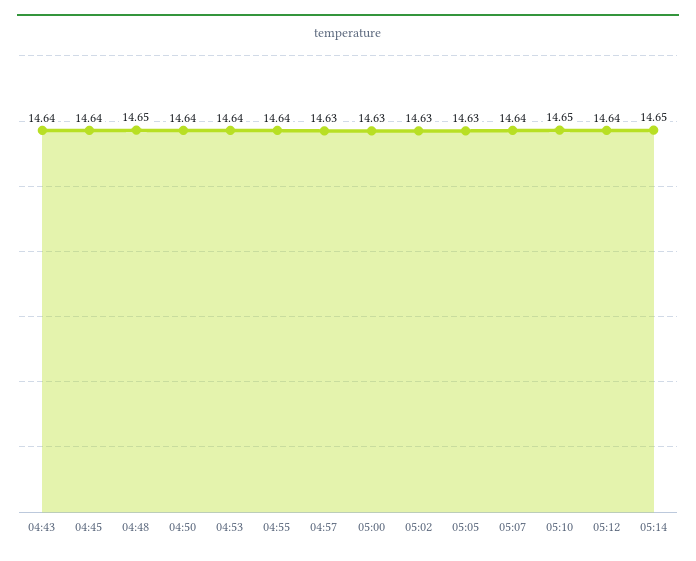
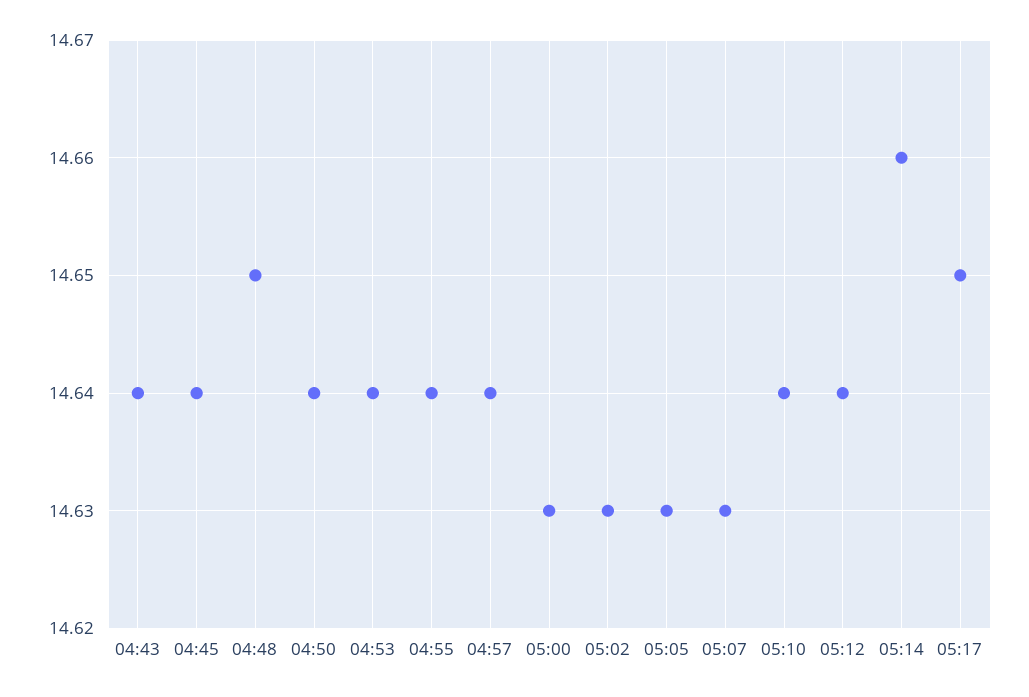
04:57: 14.63 -> 14.64
05:07: 14.64 -> 14.63
05:10: 14.65 -> 14.64
05:14: 14.65 -> 14.66
05:17: none -> 14.65

